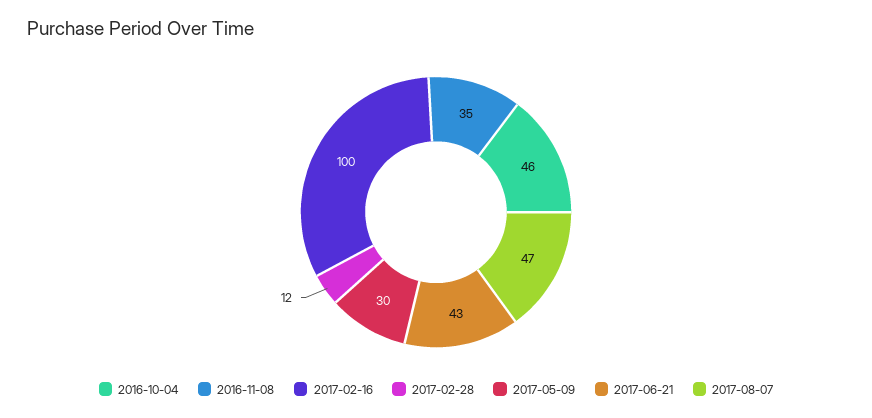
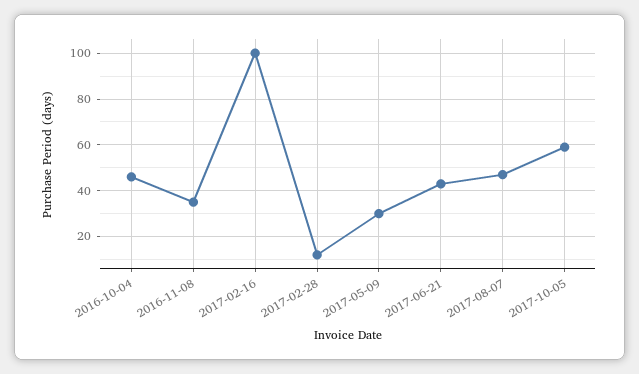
2017-10-05: none -> 60

